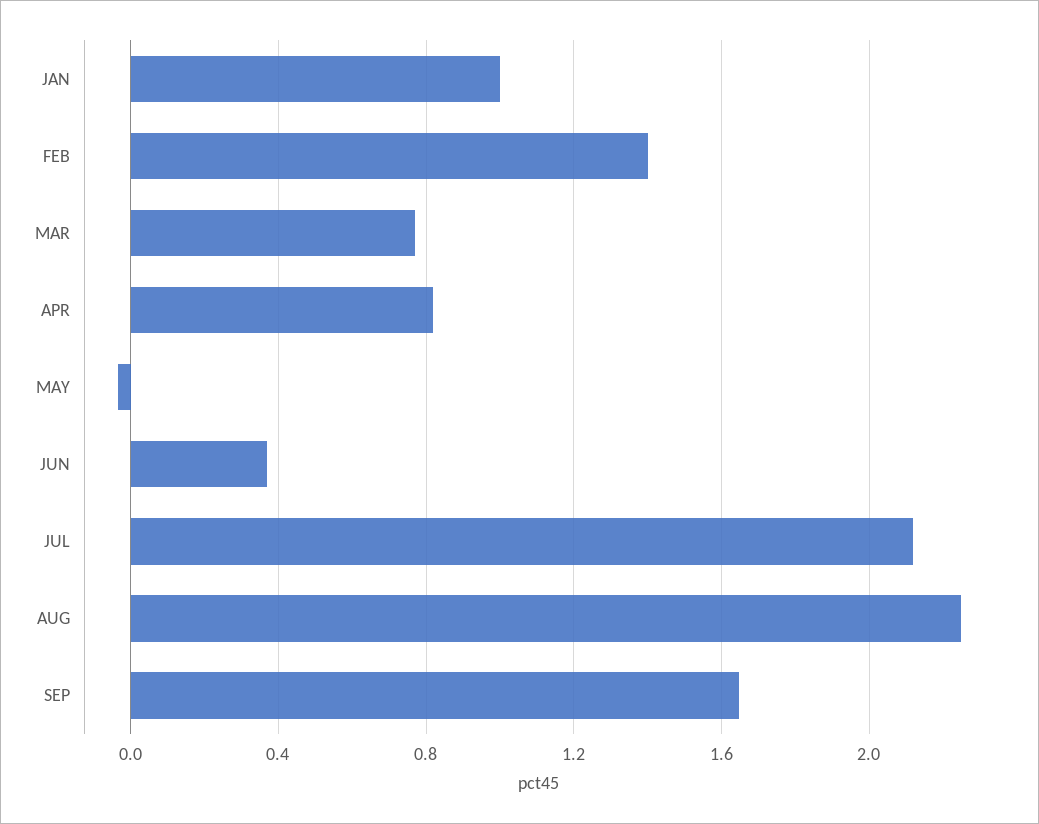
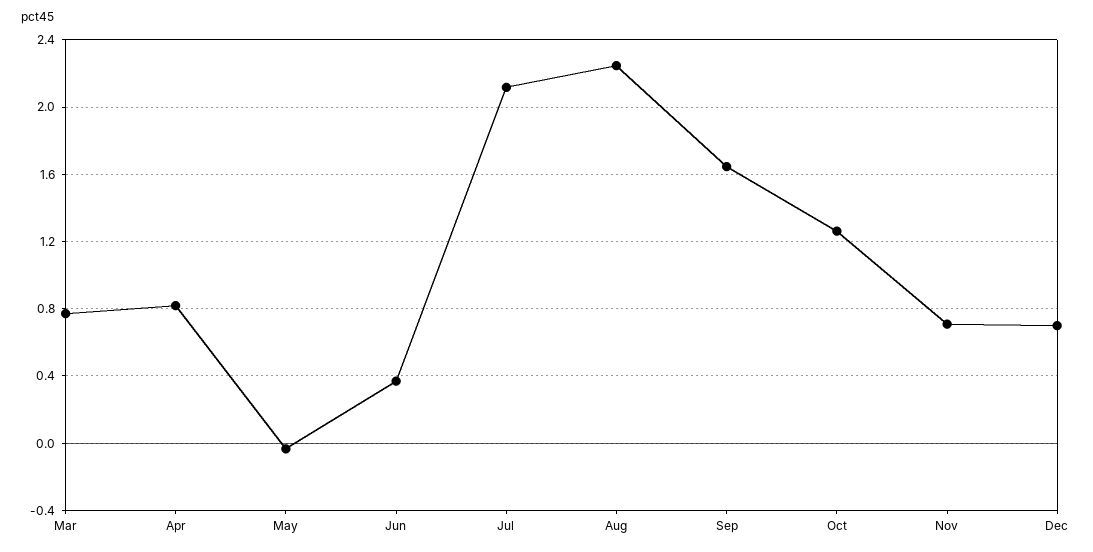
JAN: 1 -> none
FEB: 1.4 -> none
Oct: none -> 1.25
Nov: none -> 0.7
Dec: none -> 0.7

